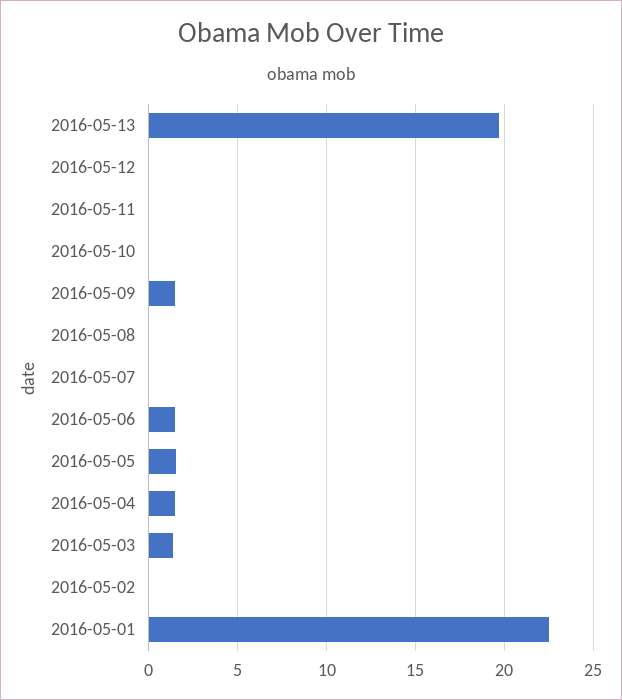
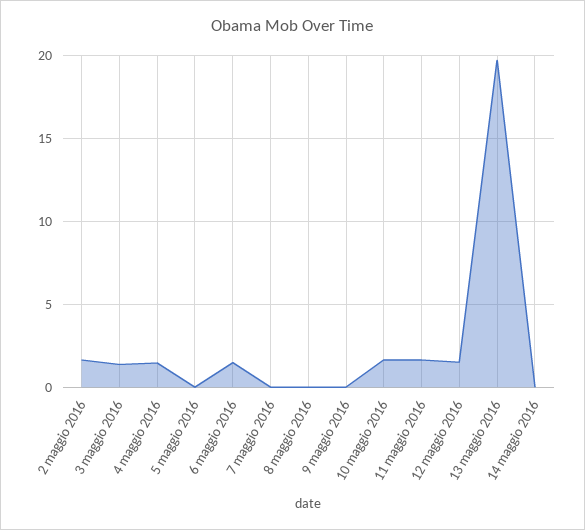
2016-05-12: 0 -> 1.5
2016-05-11: 0 -> 1.5
2016-05-10: 0 -> 1.5
2016-05-09: 1.5 -> 0
2016-05-05: 1.5 -> 0
2016-05-02: 0 -> 1.5
2016-05-01: 22.5 -> none
14 maggio 2016: none -> 0

